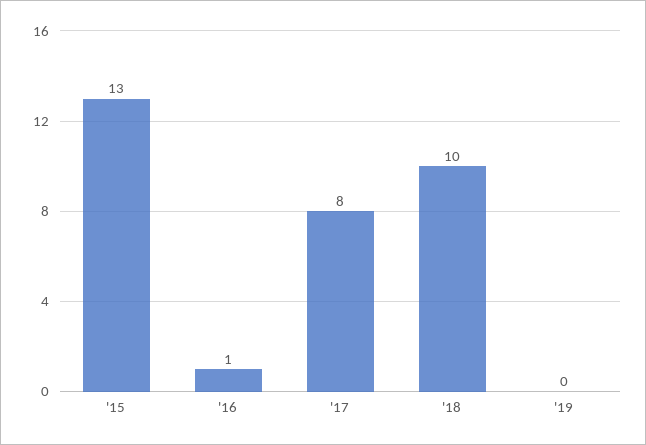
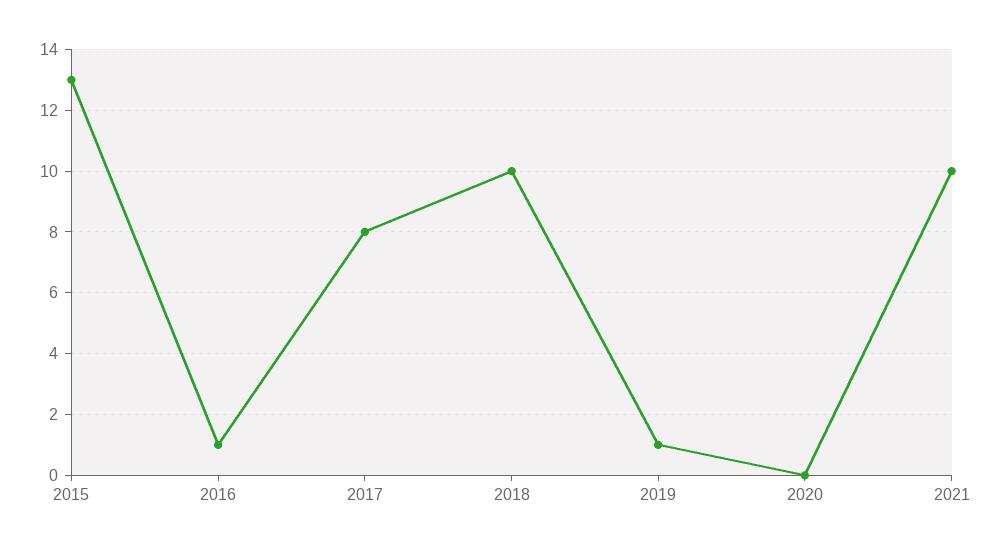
'19: 0 -> 1
2020: none -> 0
2021: none -> 10

